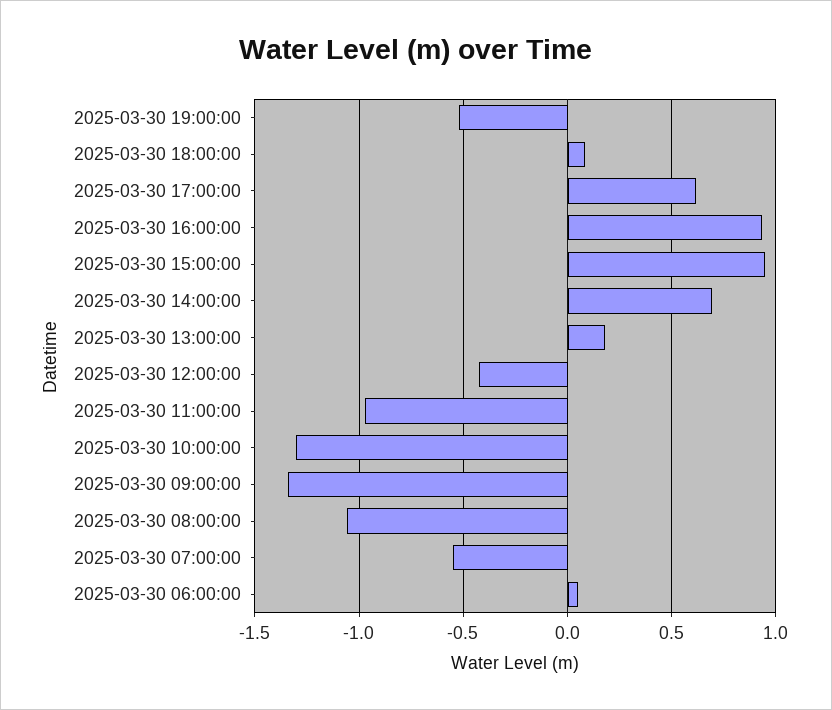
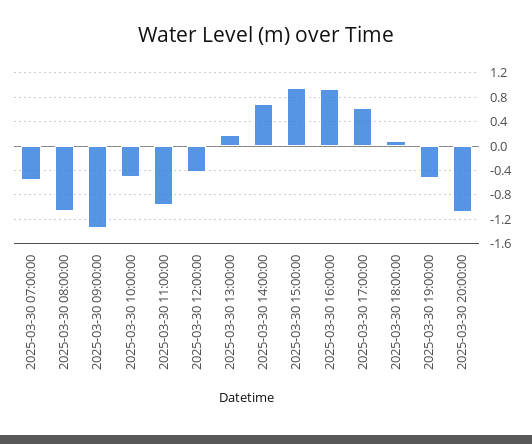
2025-03-30 10:00:00: -1.3 -> -0.5
2025-03-30 06:00:00: 0.05 -> none
2025-03-30 20:00:00: none -> -1.1

